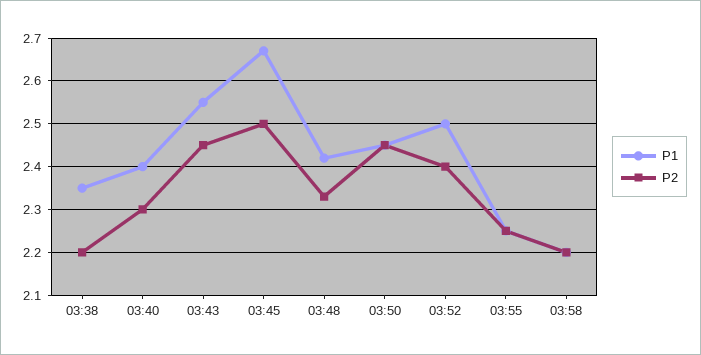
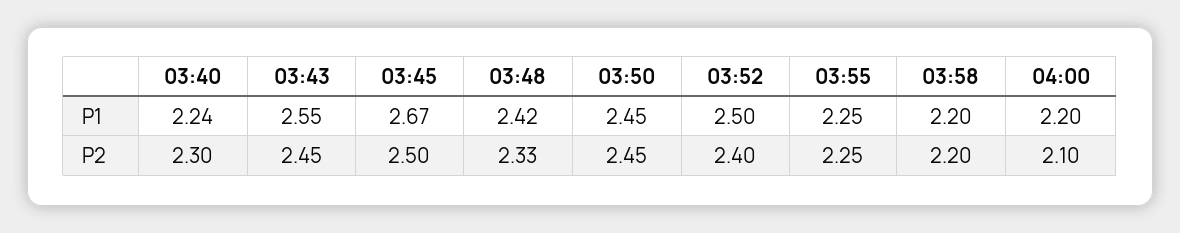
P1, 03:38: 2.35 -> none
P2, 03:38: 2.2 -> none
P1, 03:40: 2.4 -> 2.24
P1, 04:00: none -> 2.2
P2, 04:00: none -> 2.1

